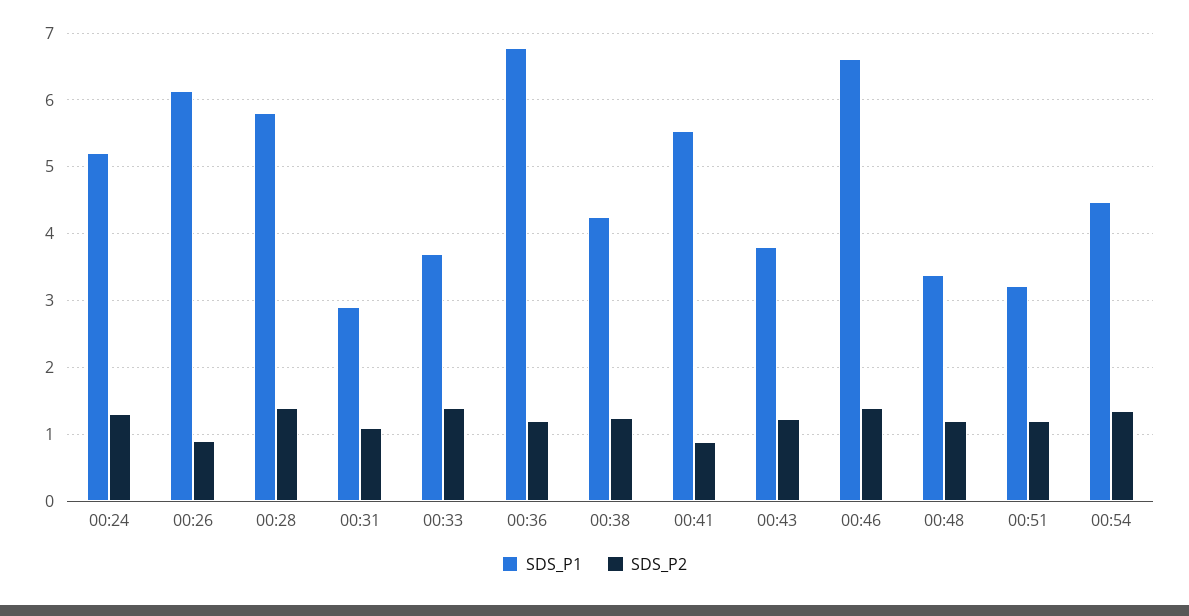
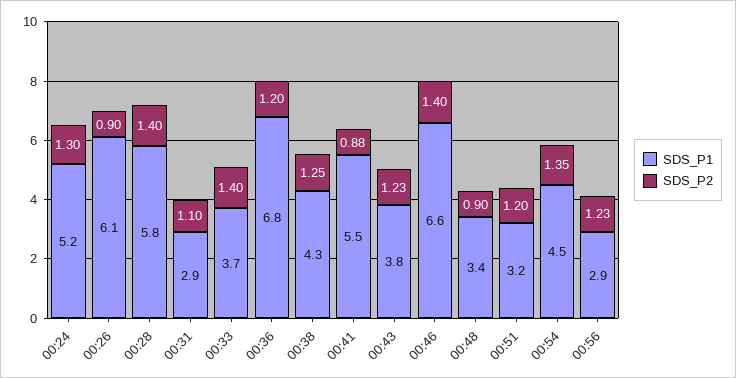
SDS_P2, 00:48: 1.2 -> 0.9
SDS_P1, 00:56: none -> 2.9
SDS_P2, 00:56: none -> 1.23

